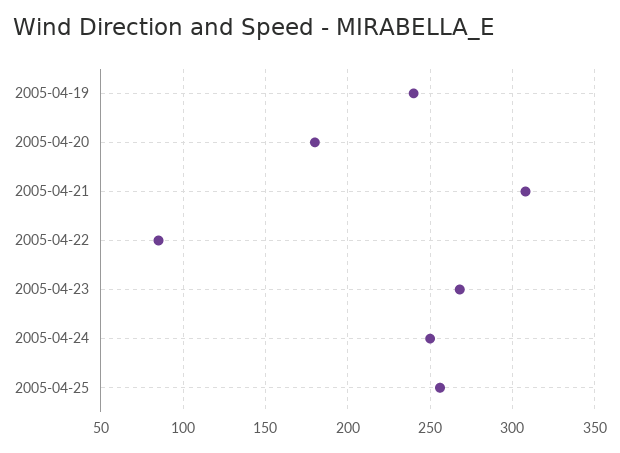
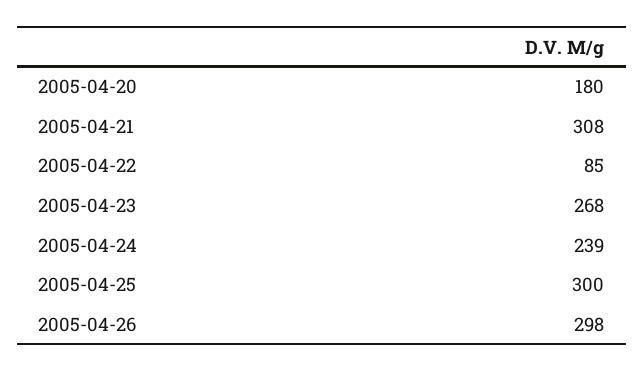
2005-04-19: 240 -> none
2005-04-24: 250 -> 239
2005-04-25: 255 -> 300
2005-04-26: none -> 298

